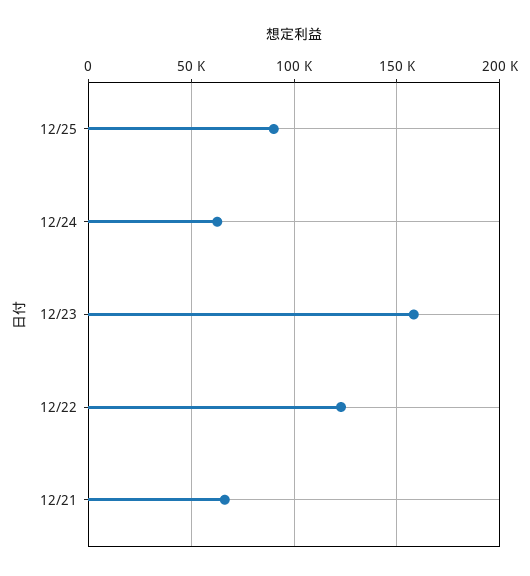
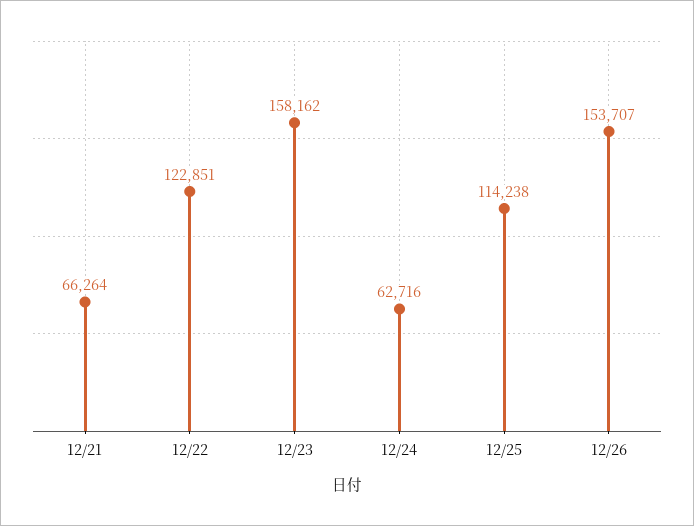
12/25: 90000 -> 114238
12/26: none -> 153707

